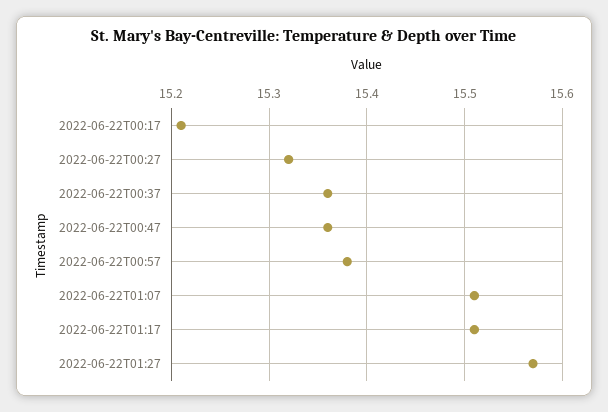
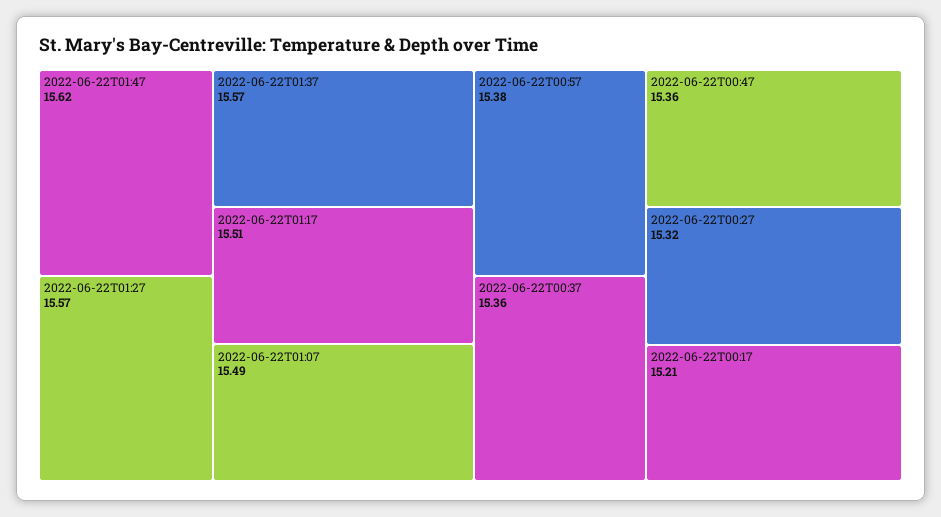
2022-06-22T01:07: 15.51 -> 15.49
2022-06-22T01:47: none -> 15.62
2022-06-22T01:37: none -> 15.57

